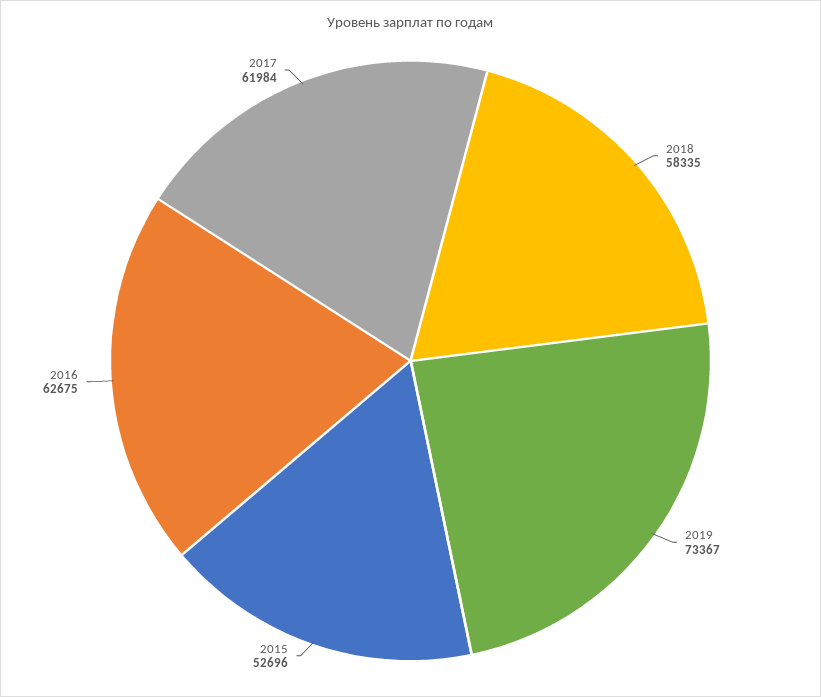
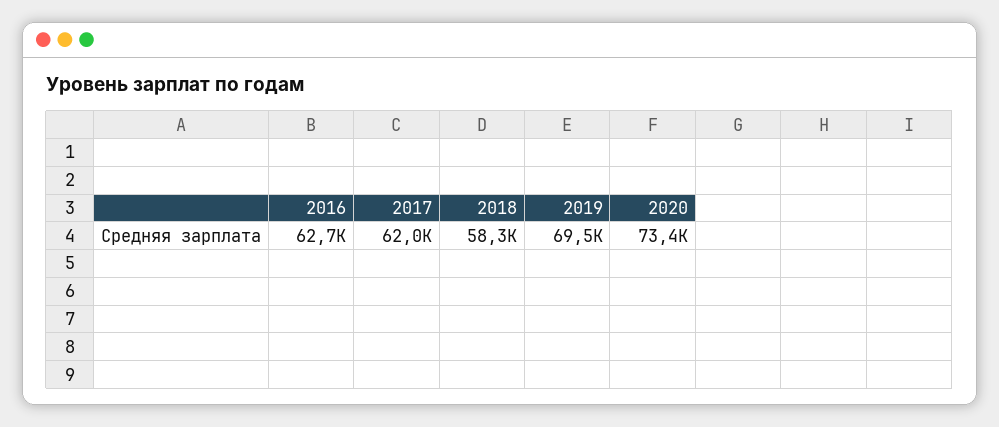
2019: 73367 -> 69500
2015: 52696 -> none
2020: none -> 73400

